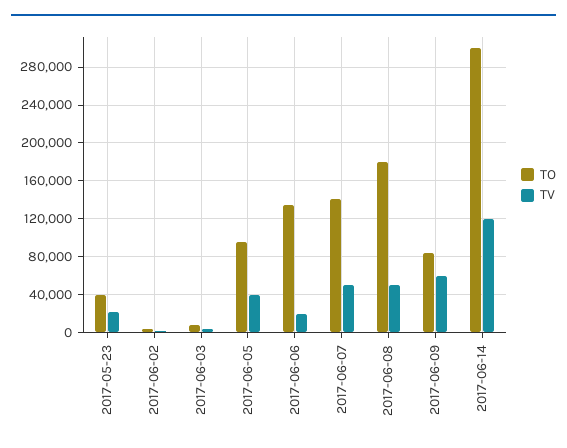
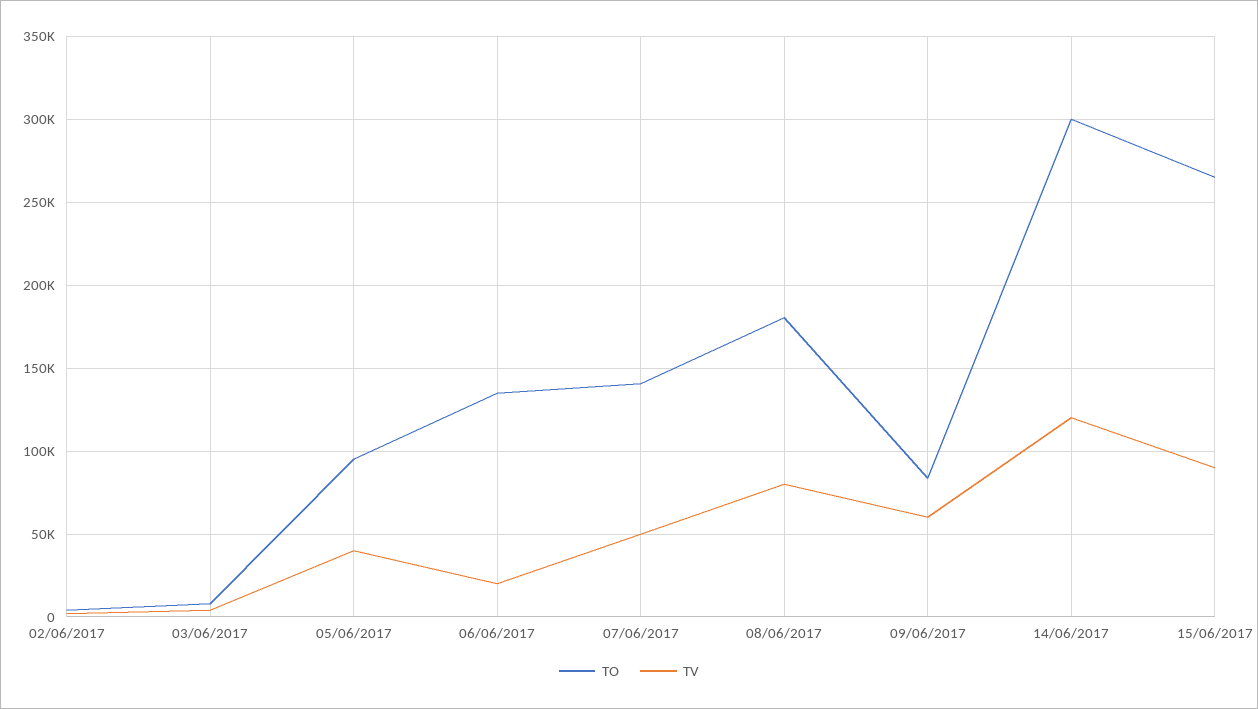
TO, 2017-05-23: 40000 -> none
TV, 2017-05-23: 20000 -> none
TV, 2017-06-08: 50000 -> 80000
TO, 15/06/2017: none -> 265000
TV, 15/06/2017: none -> 90000

